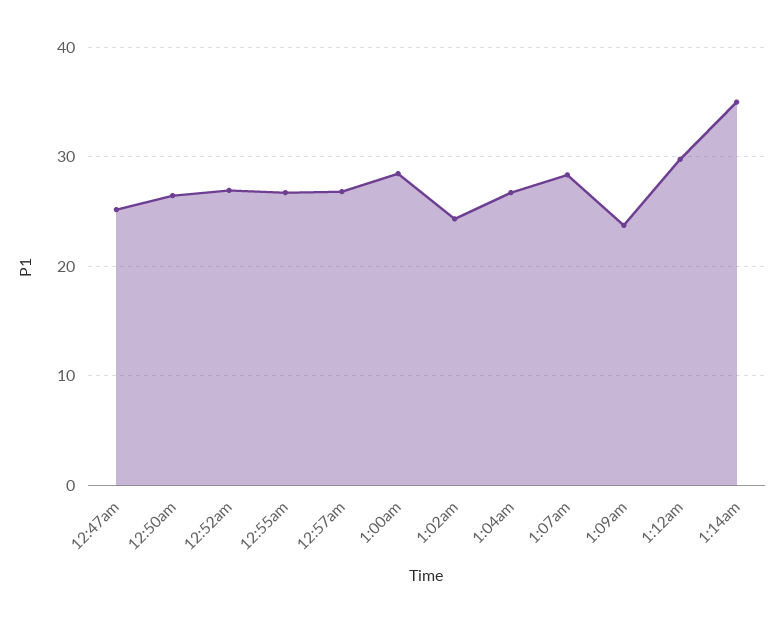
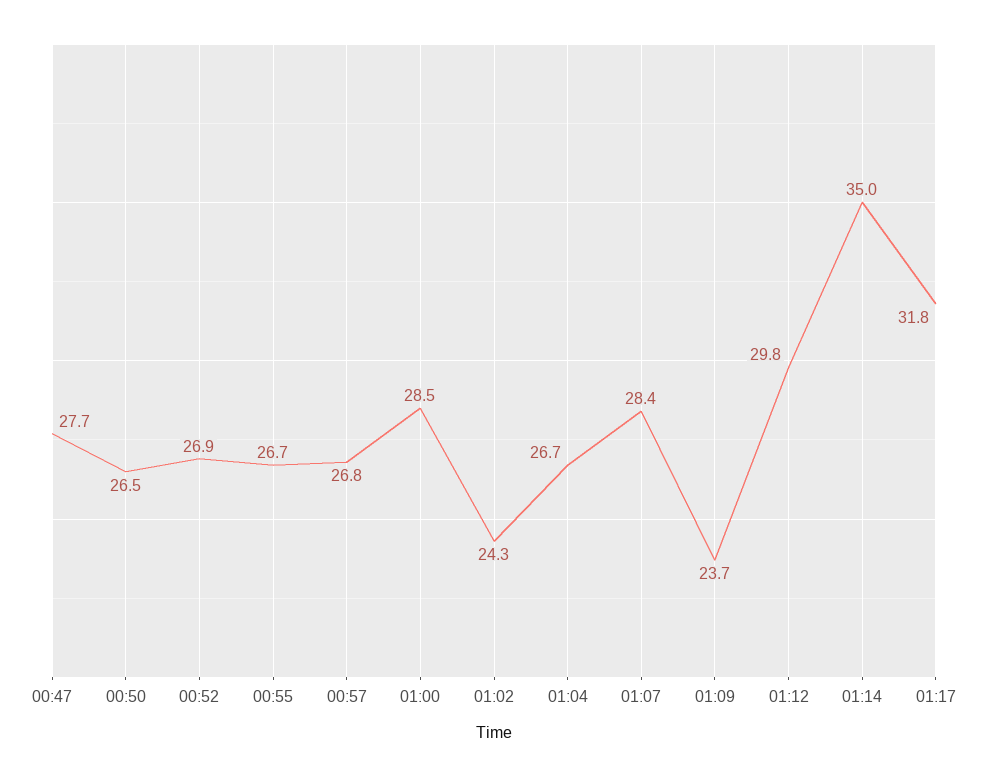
12:47am: 25 -> 27.7
01:17: none -> 31.8

